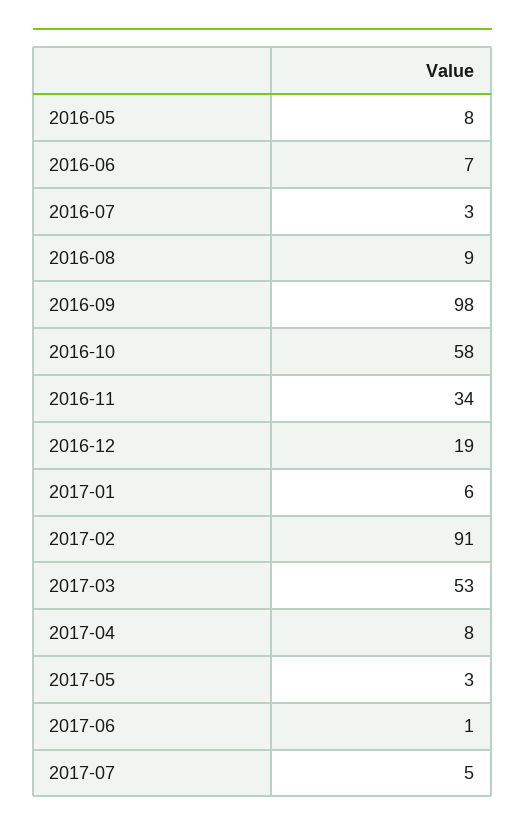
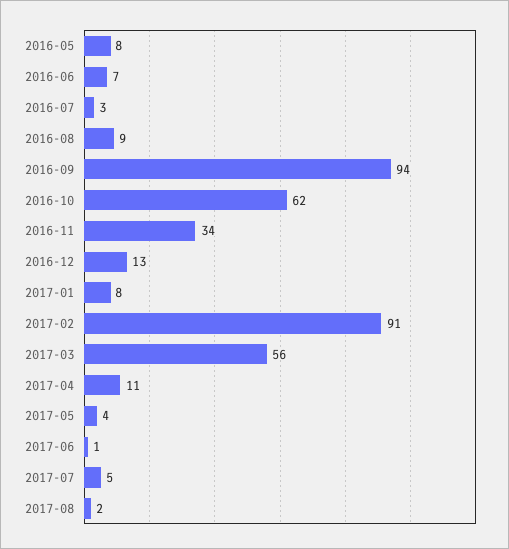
2016-09: 98 -> 94
2016-10: 58 -> 62
2016-12: 19 -> 13
2017-01: 6 -> 8
2017-03: 53 -> 56
2017-04: 8 -> 11
2017-05: 3 -> 4
2017-08: none -> 2

